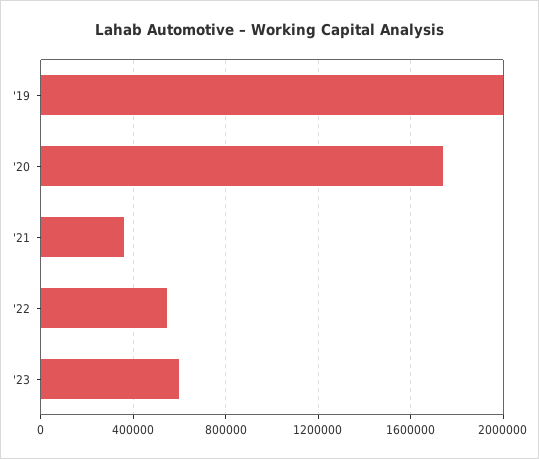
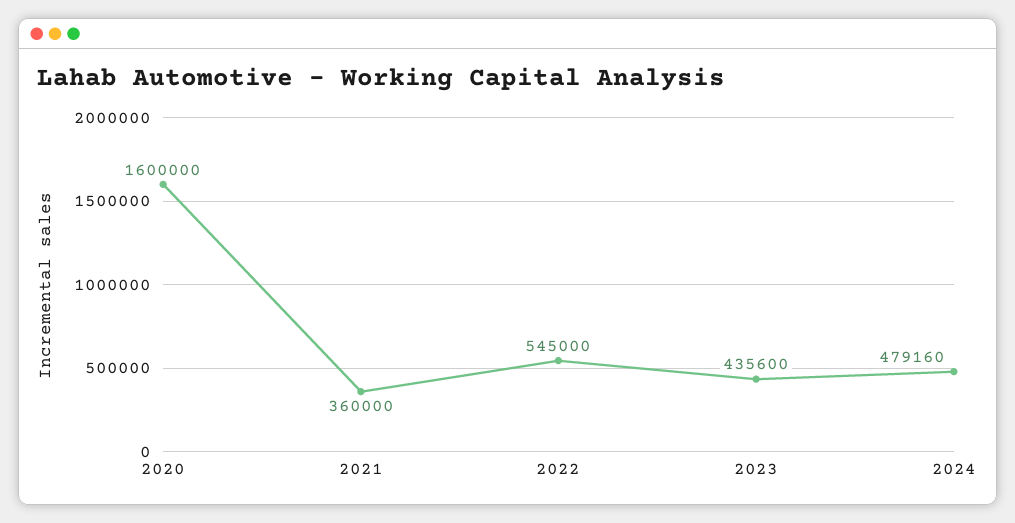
'19: 2000000 -> none
'20: 1750000 -> 1600000
'23: 600000 -> 435600
2024: none -> 479160

